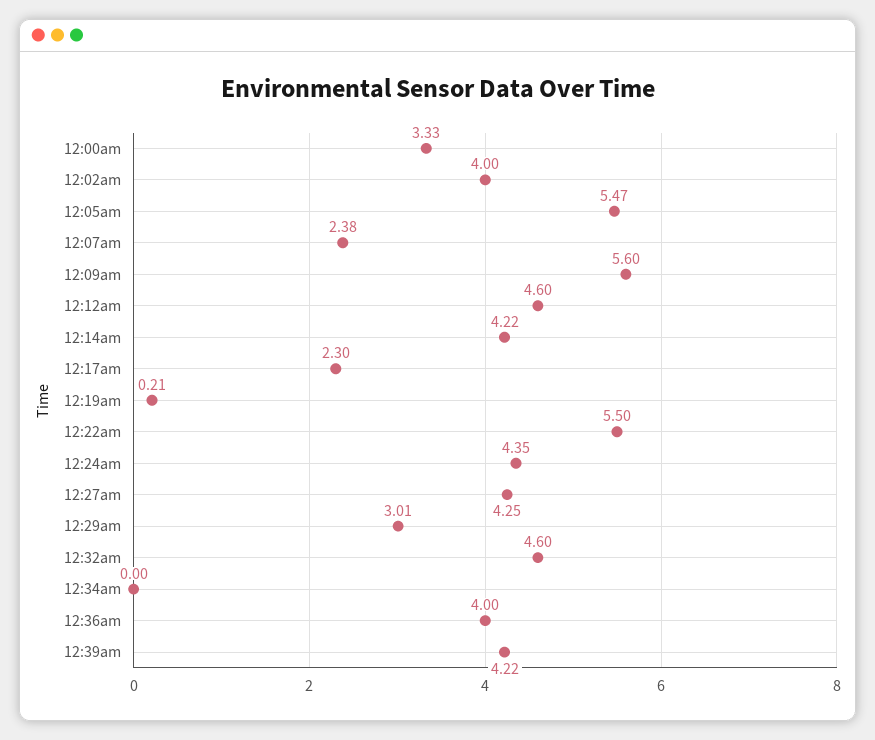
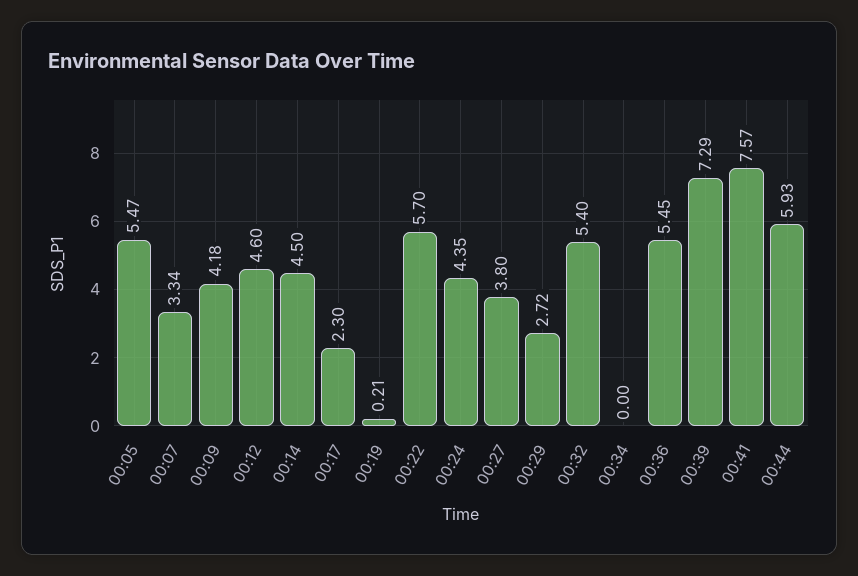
12:00am: 3.33 -> none
12:02am: 4 -> none
12:07am: 2.38 -> 3.34
12:09am: 5.6 -> 4.18
12:14am: 4.22 -> 4.5
12:22am: 5.5 -> 5.7
12:27am: 4.25 -> 3.8
12:29am: 3.01 -> 2.72
12:32am: 4.6 -> 5.4
12:36am: 4 -> 5.45
12:39am: 4.22 -> 7.29
00:41: none -> 7.57
00:44: none -> 5.93

